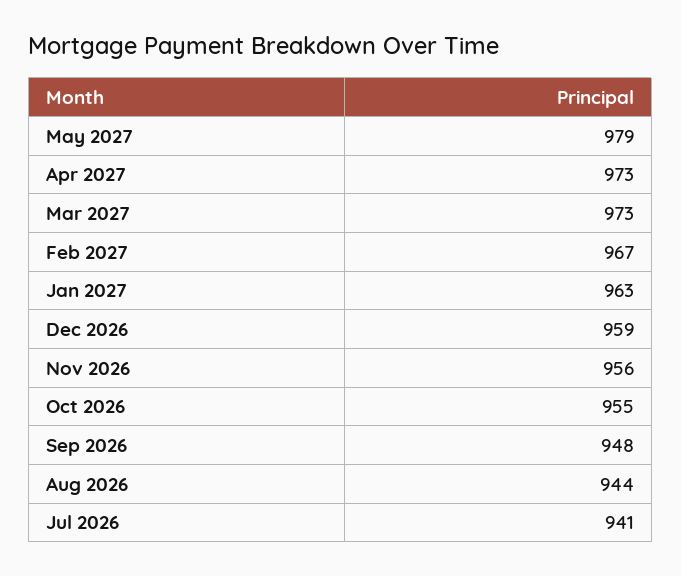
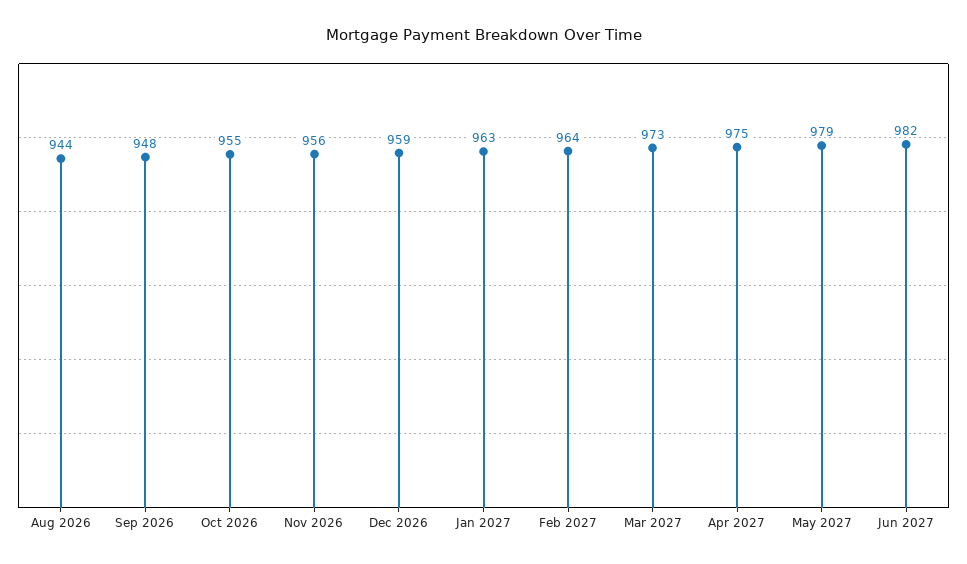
Apr 2027: 973 -> 975
Feb 2027: 967 -> 964
Jul 2026: 941 -> none
Jun 2027: none -> 982

